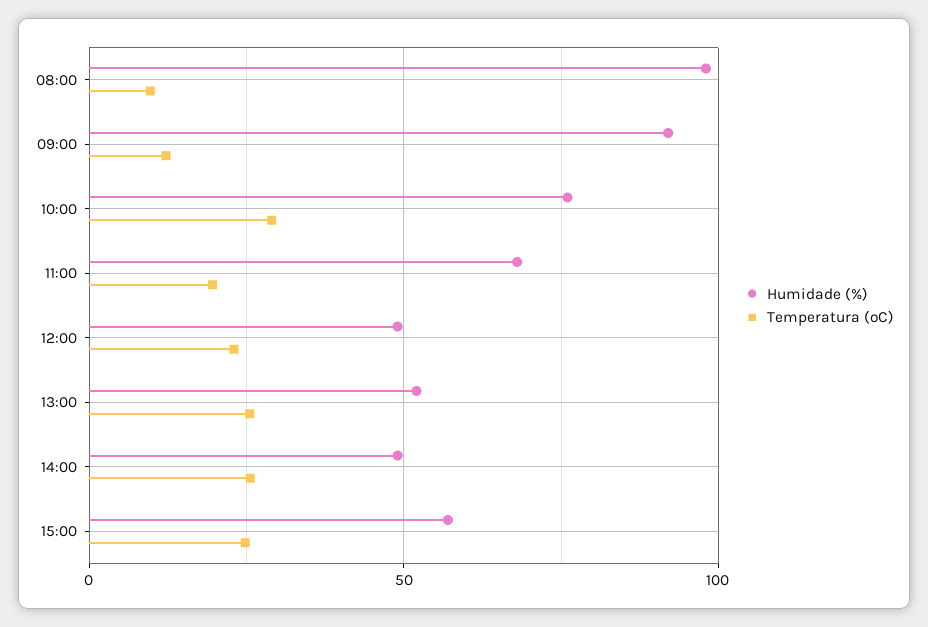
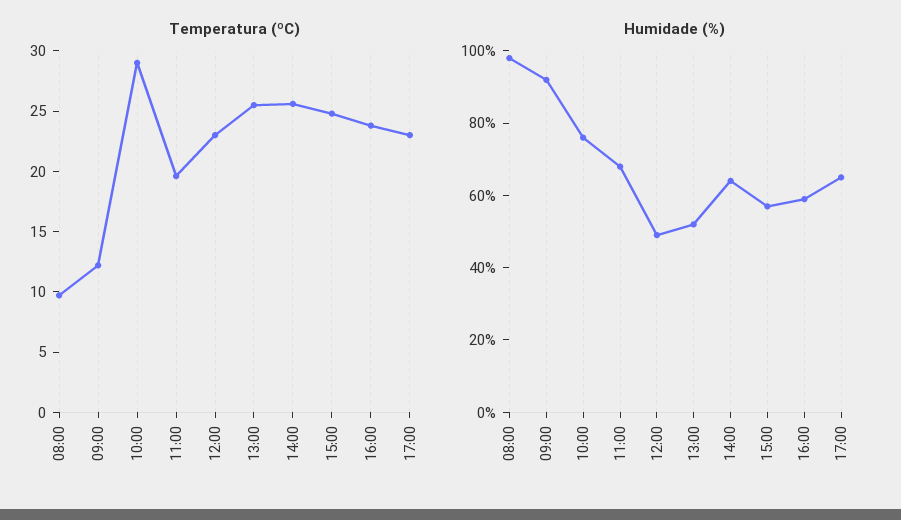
Humidade (%), 14:00: 50 -> 65
Temperatura (ºC), 16:00: none -> 24
Temperatura (ºC), 17:00: none -> 23
Humidade (%), 16:00: none -> 60
Humidade (%), 17:00: none -> 65

